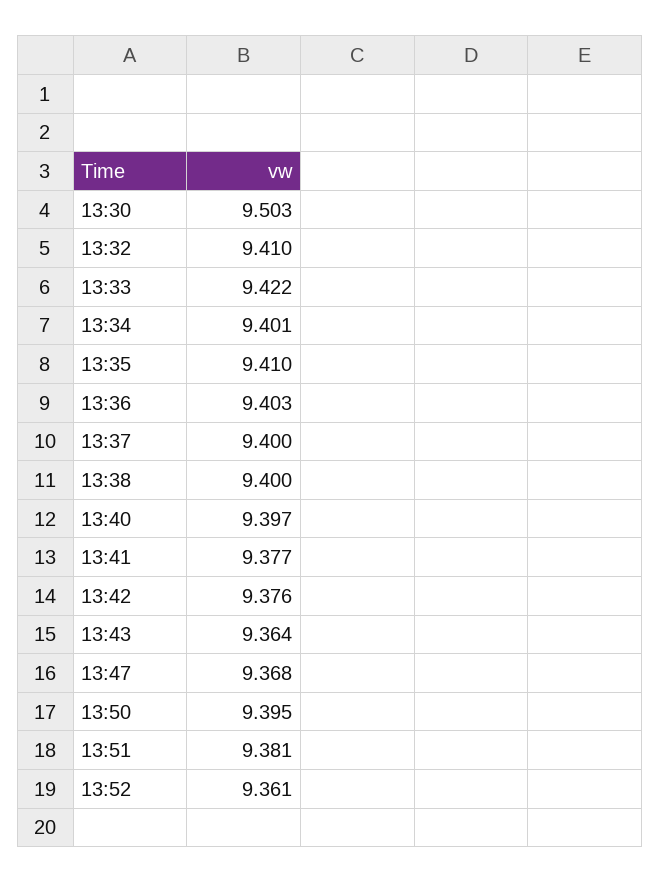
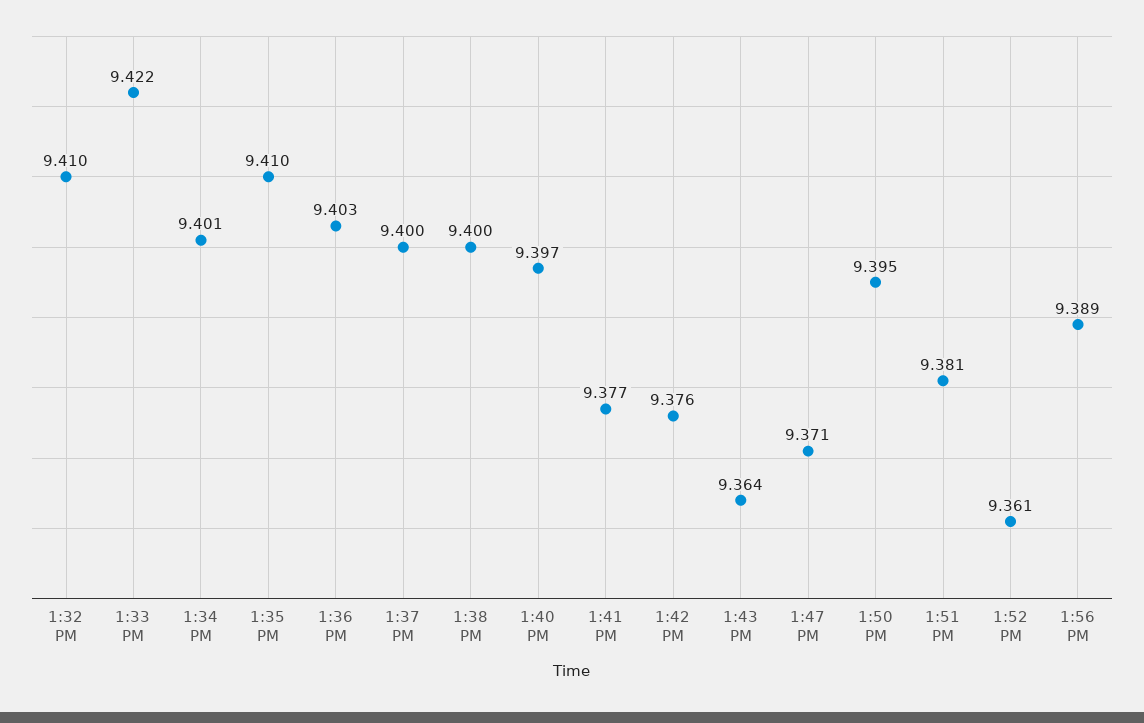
13:30: 9.503 -> none
13:47: 9.368 -> 9.371
1:56 PM: none -> 9.389

